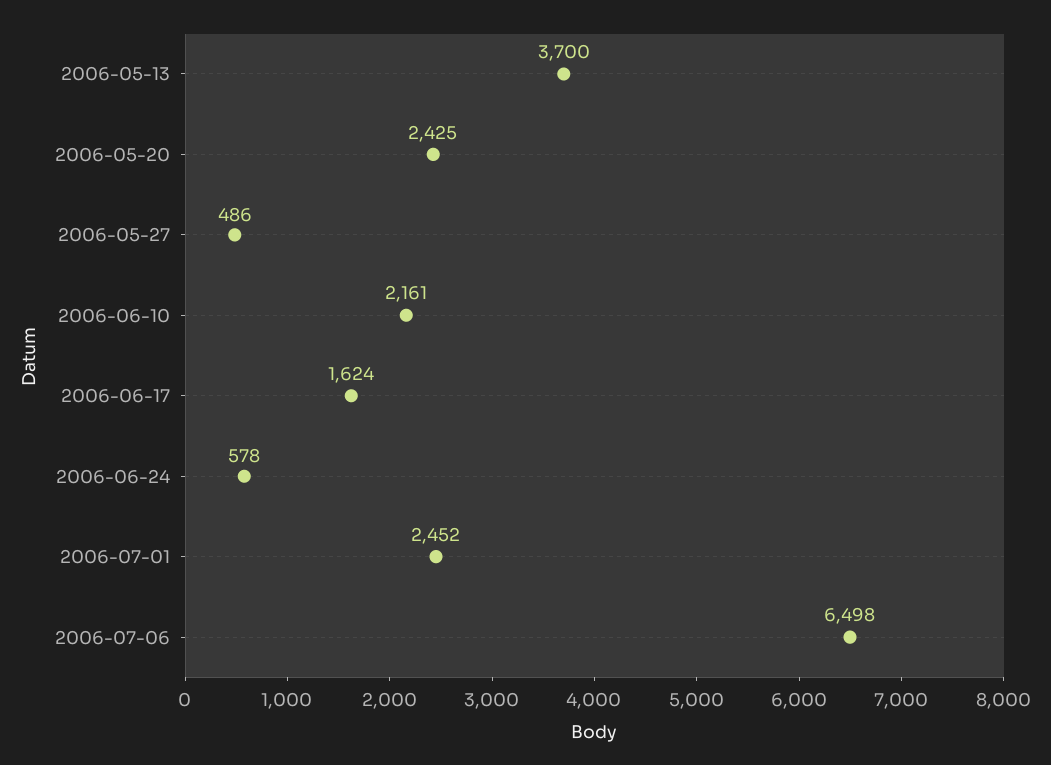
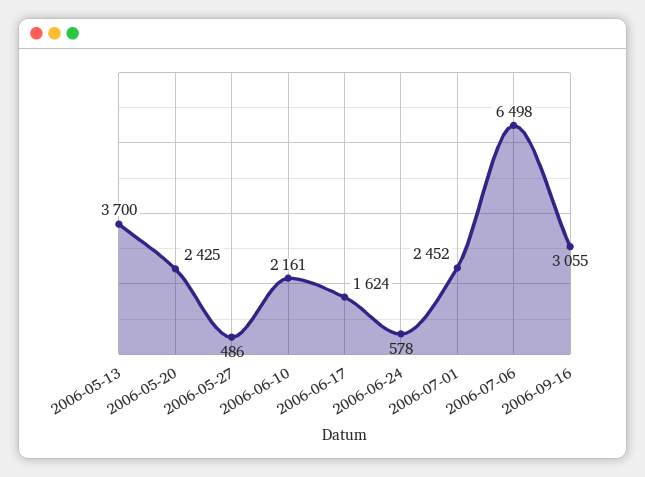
2006-09-16: none -> 3055

